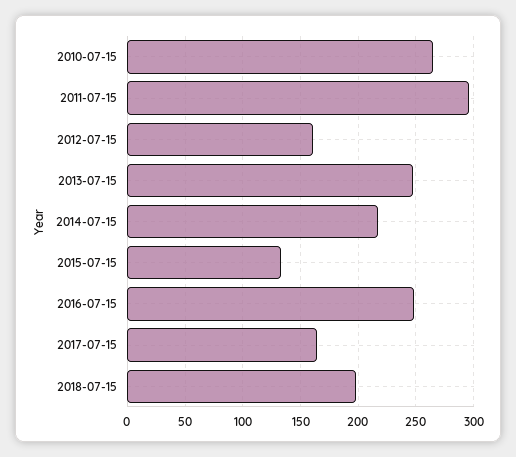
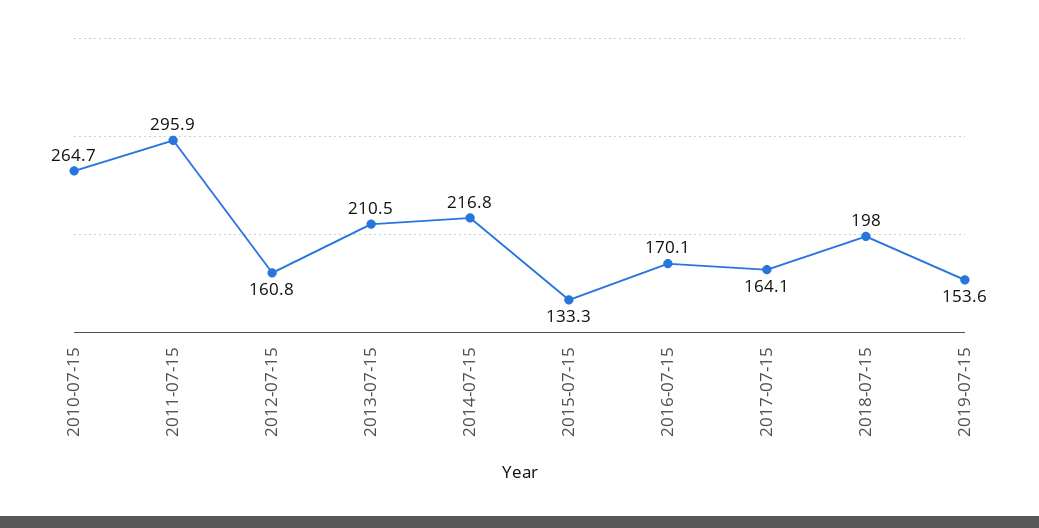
2013-07-15: 250 -> 210.5
2016-07-15: 250 -> 170.1
2019-07-15: none -> 153.6

